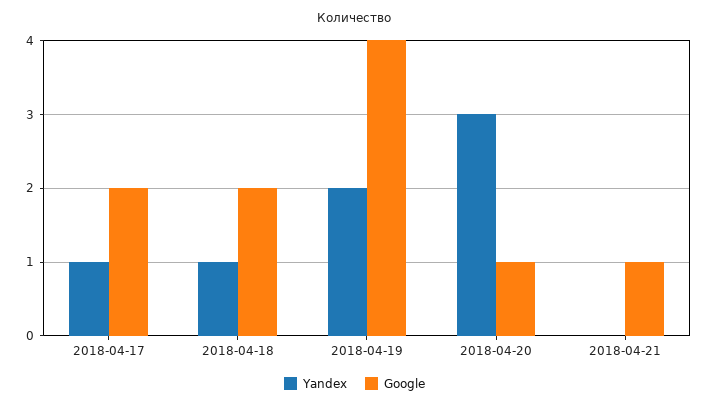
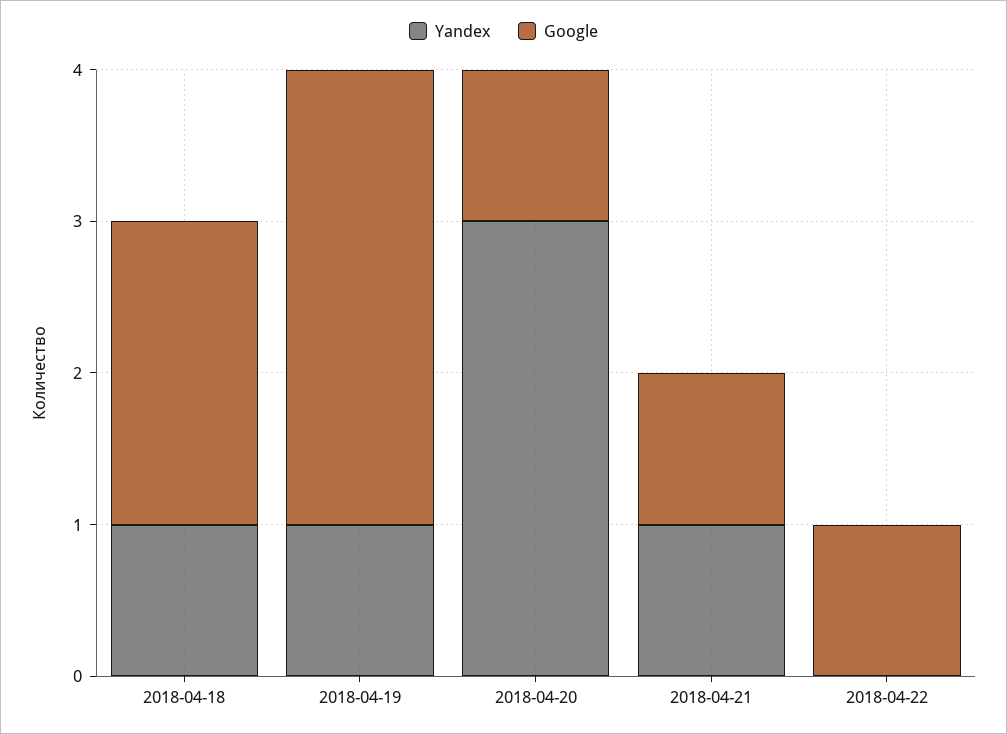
Yandex, 2018-04-17: 1 -> none
Google, 2018-04-17: 2 -> none
Yandex, 2018-04-19: 2 -> 1
Google, 2018-04-19: 4 -> 3
Yandex, 2018-04-21: 0 -> 1
Yandex, 2018-04-22: none -> 0
Google, 2018-04-22: none -> 1

